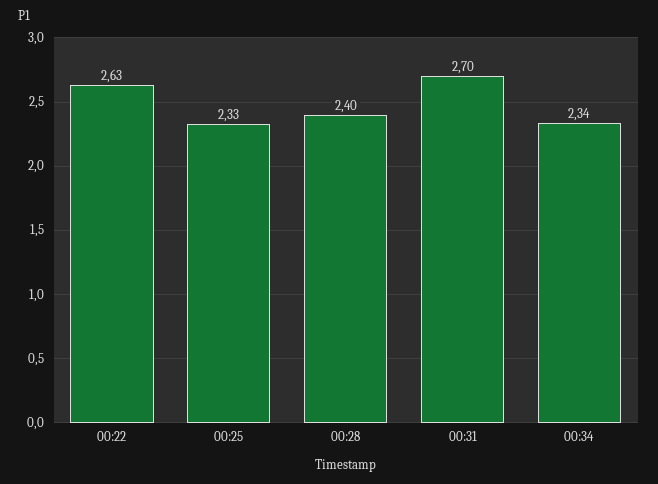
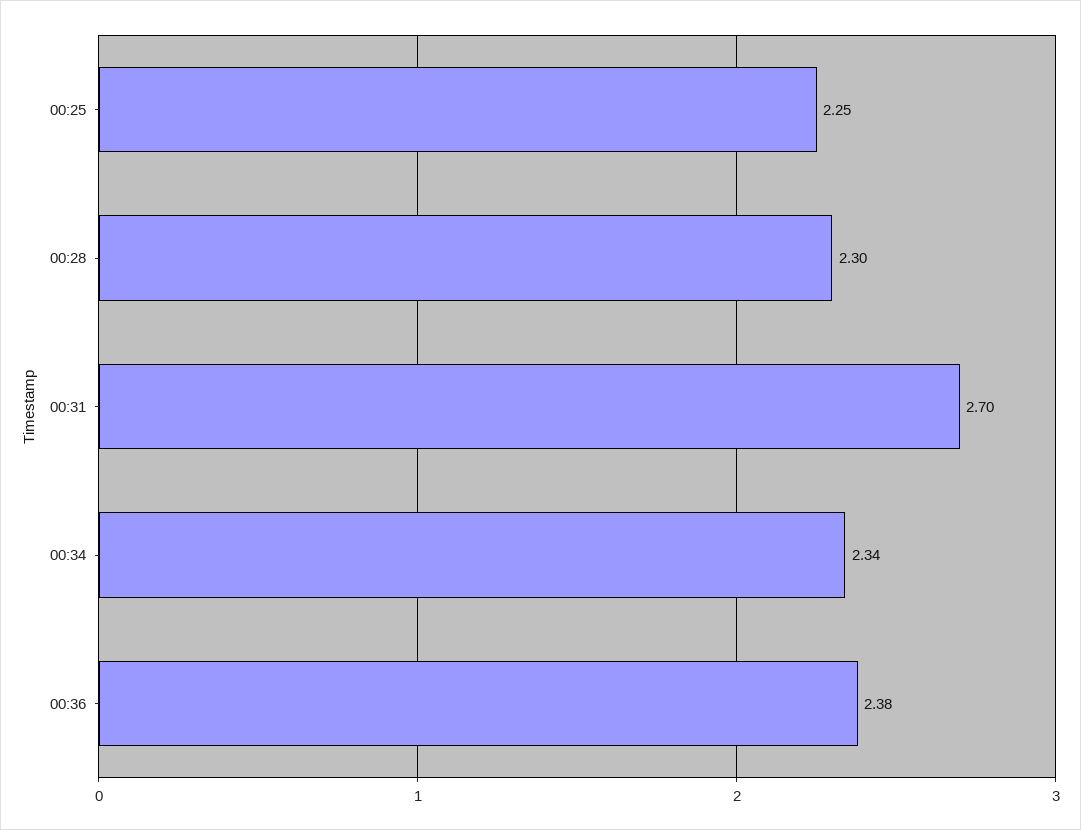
00:22: 2.63 -> none
00:25: 2.33 -> 2.25
00:28: 2.4 -> 2.3
00:36: none -> 2.38

